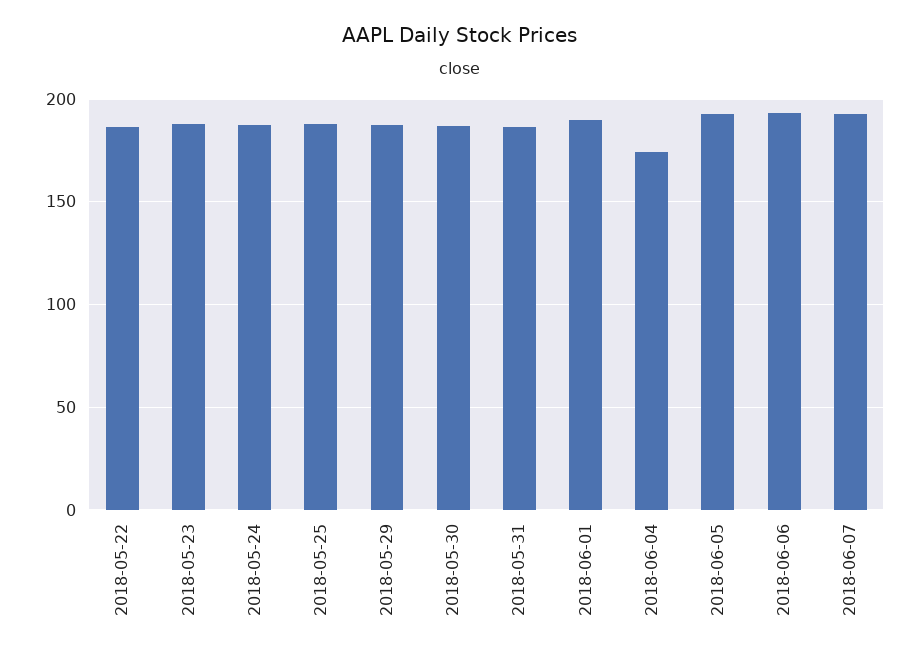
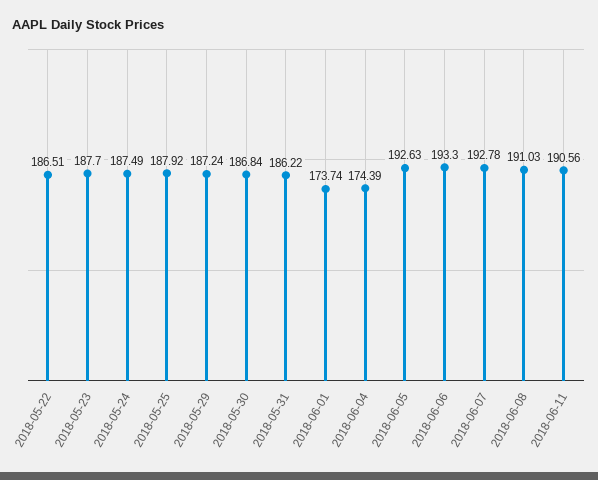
2018-06-01: 190 -> 173.74
2018-06-08: none -> 191.03
2018-06-11: none -> 190.56

